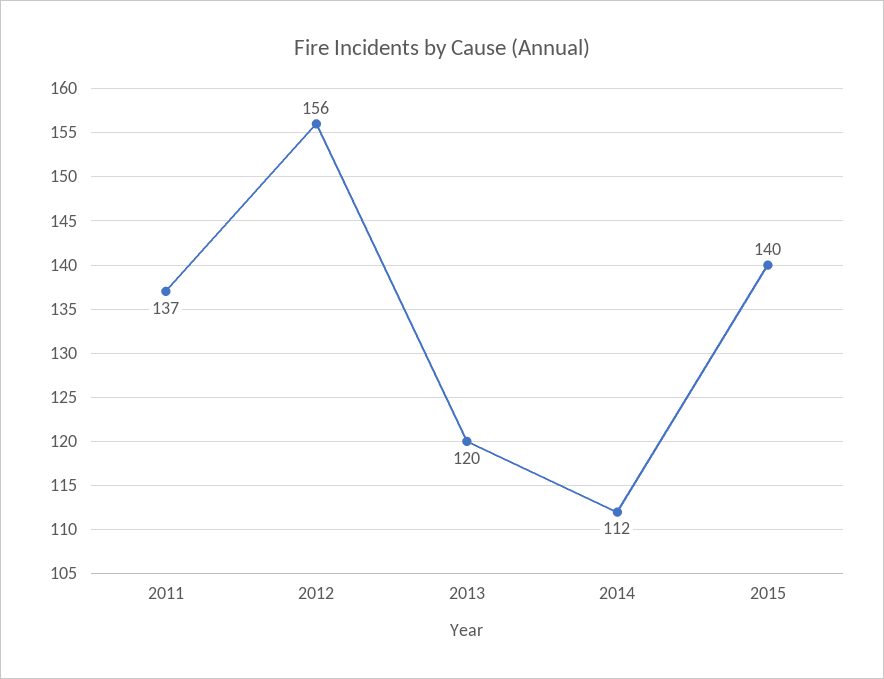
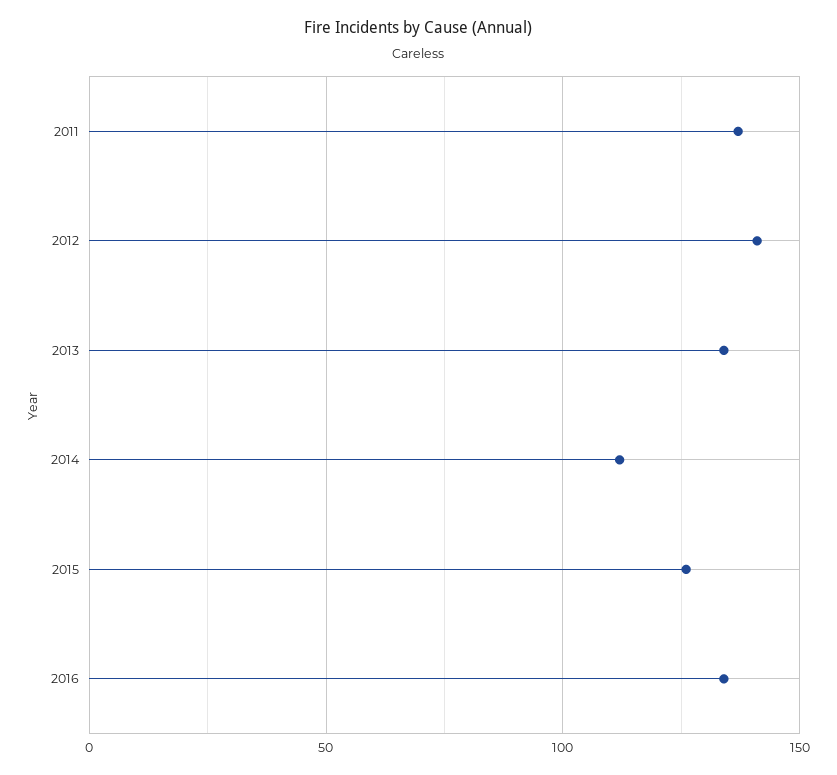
2012: 156 -> 140
2013: 120 -> 135
2015: 140 -> 125
2016: none -> 135

